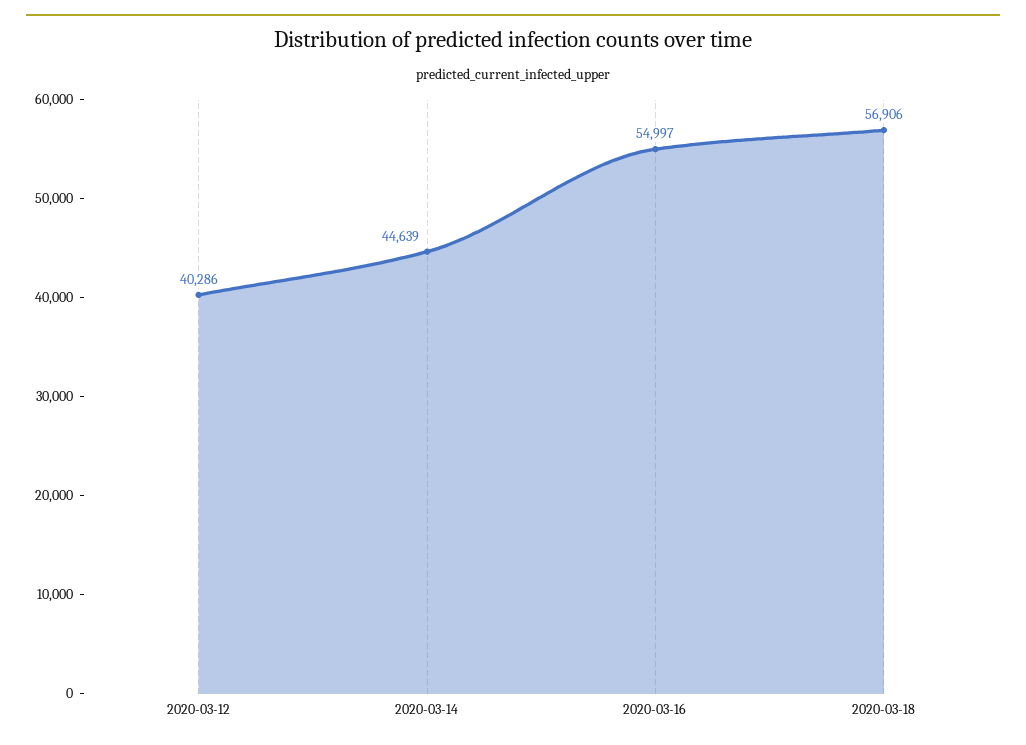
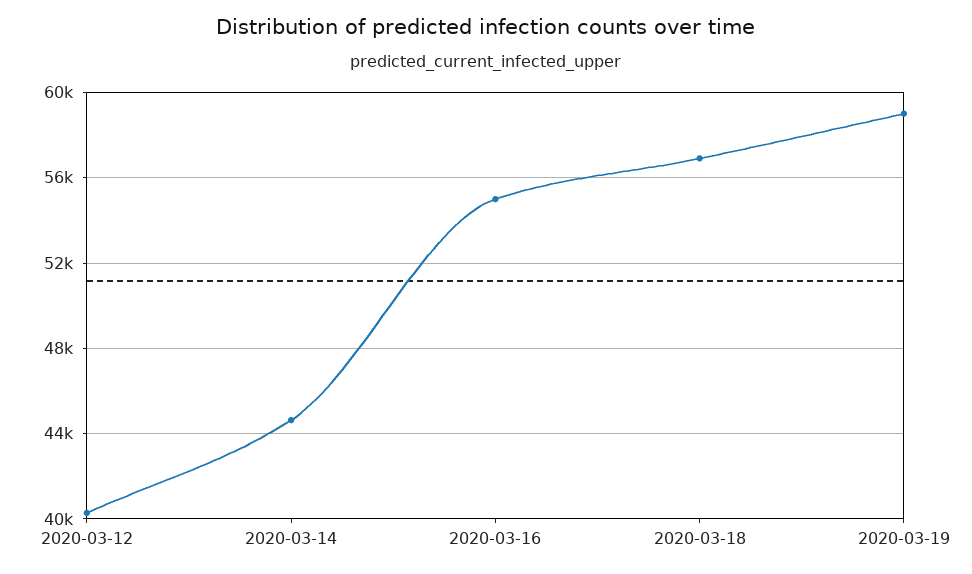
2020-03-19: none -> 59000

